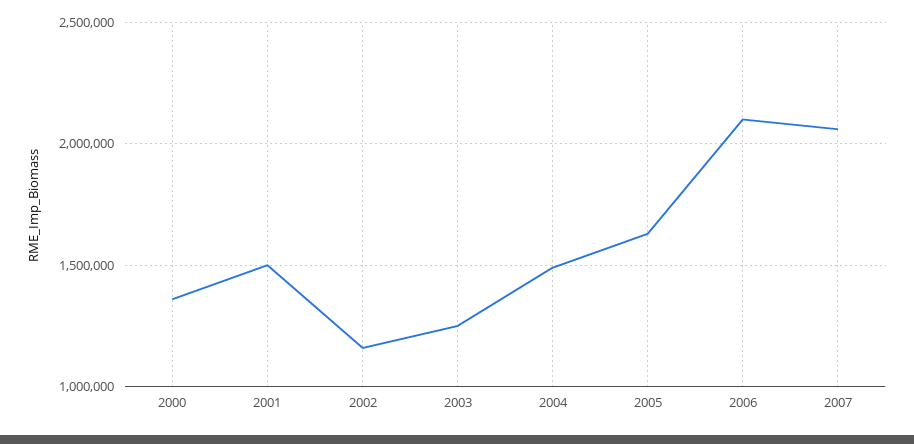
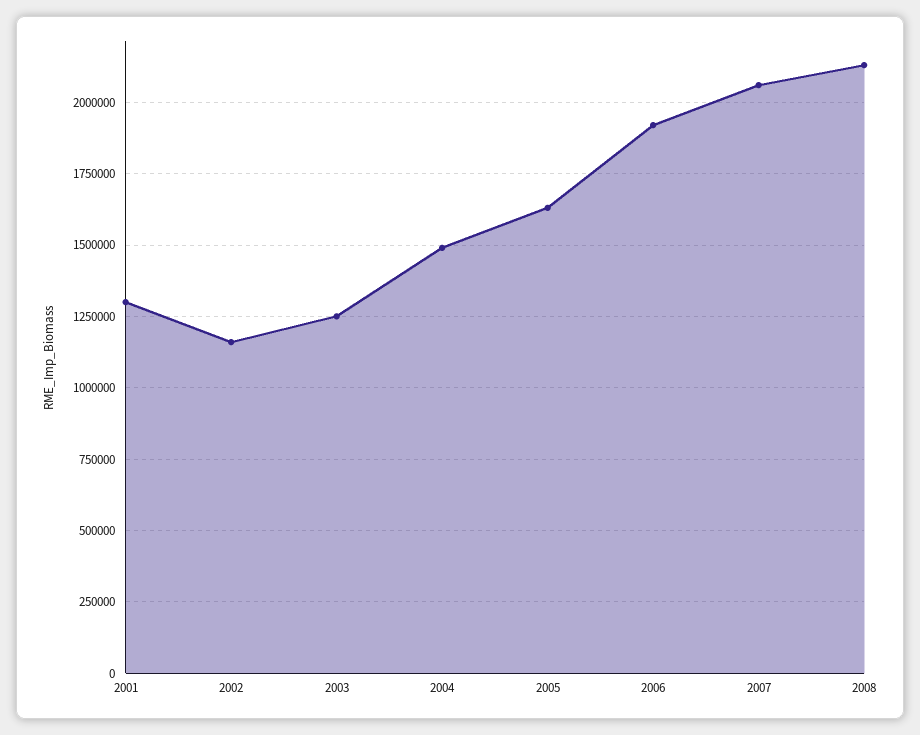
2000: 1350000 -> none
2001: 1500000 -> 1300000
2006: 2100000 -> 1925000
2008: none -> 2125000

